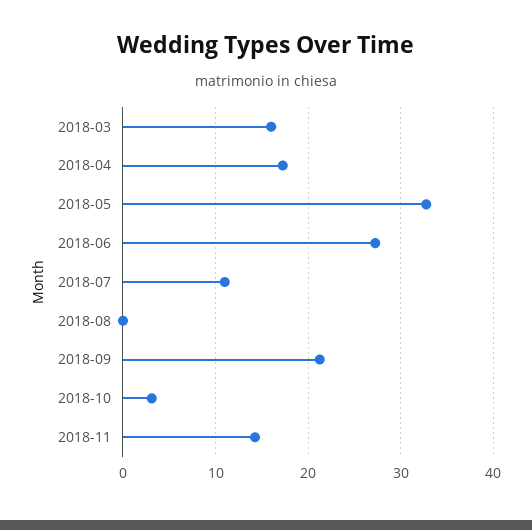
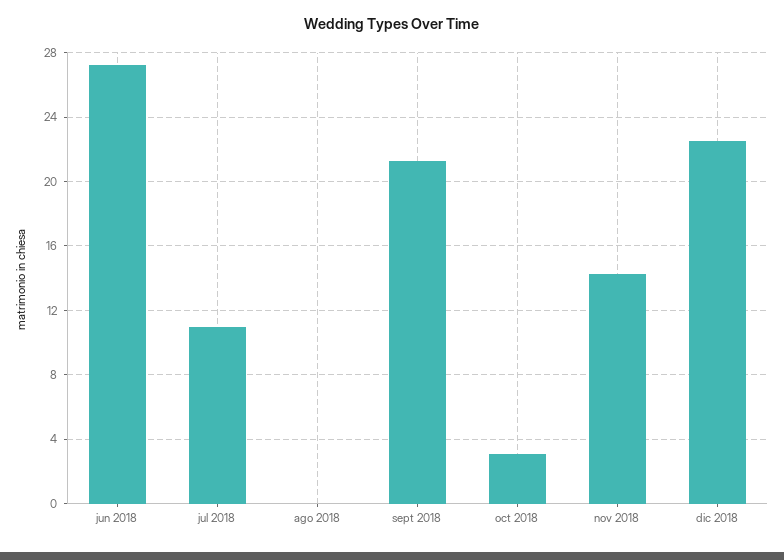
2018-03: 16 -> none
2018-04: 17 -> none
2018-05: 33 -> none
dic 2018: none -> 22.5

